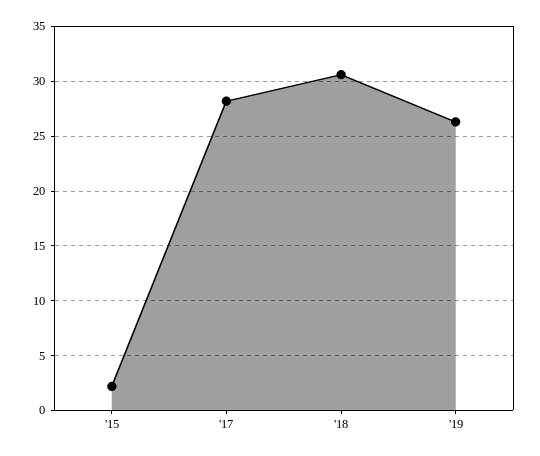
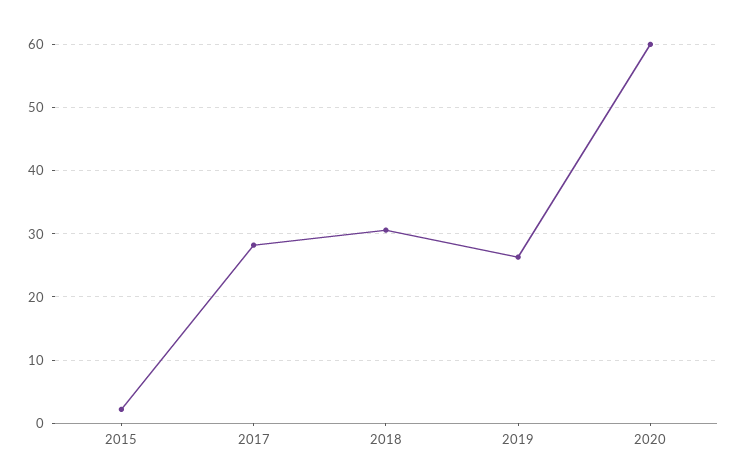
2020: none -> 60

